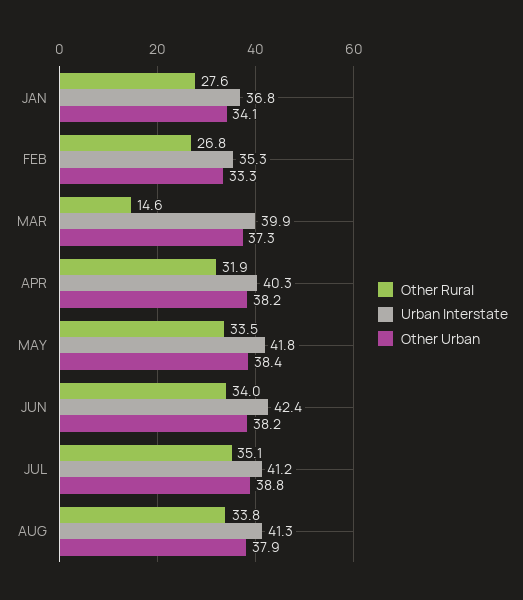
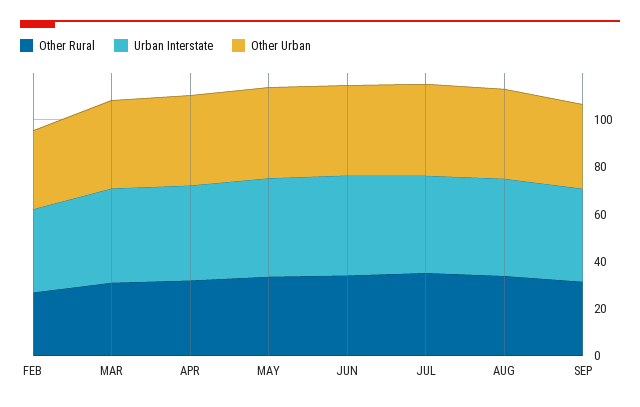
Other Rural, JAN: 27.6 -> none
Urban Interstate, JAN: 36.8 -> none
Other Urban, JAN: 34.1 -> none
Other Rural, MAR: 14.6 -> 30
Other Rural, SEP: none -> 30
Urban Interstate, SEP: none -> 40
Other Urban, SEP: none -> 35

